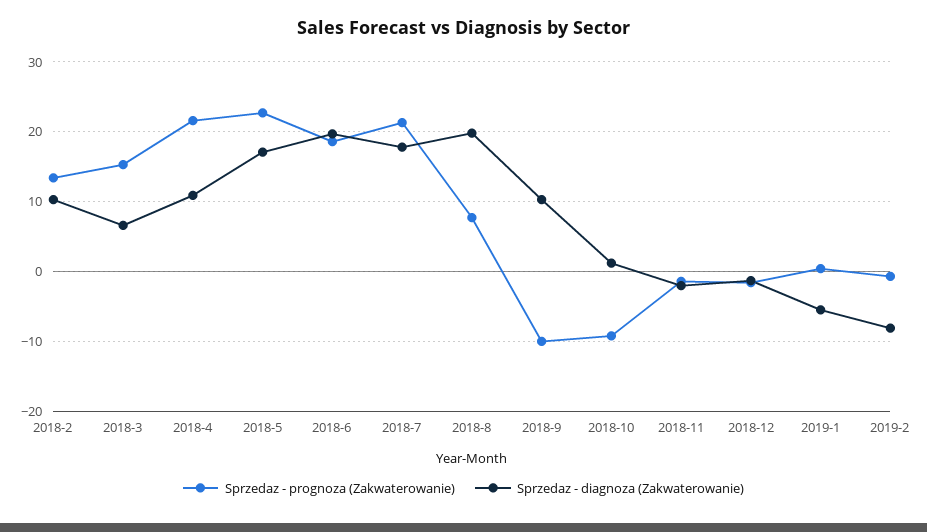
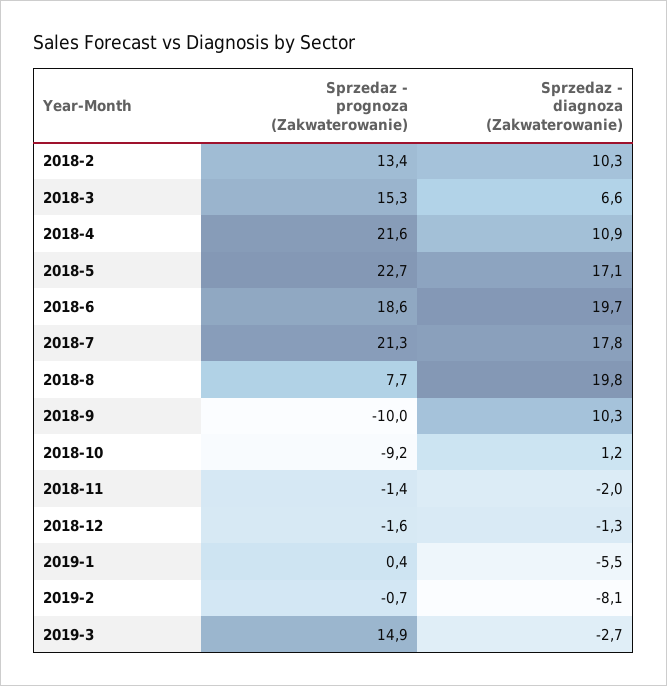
Sprzedaz - prognoza (Zakwaterowanie), 2019-3: none -> 14.9
Sprzedaz - diagnoza (Zakwaterowanie), 2019-3: none -> -2.7

